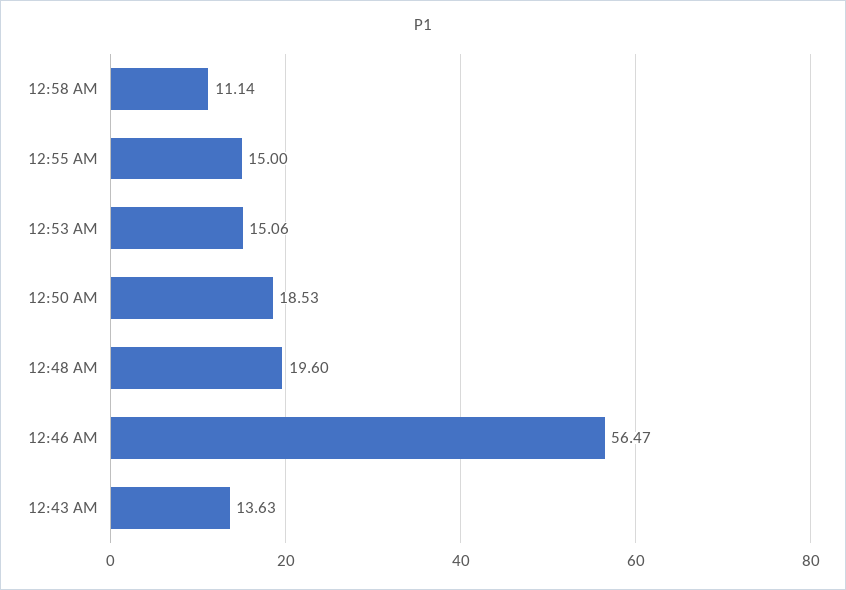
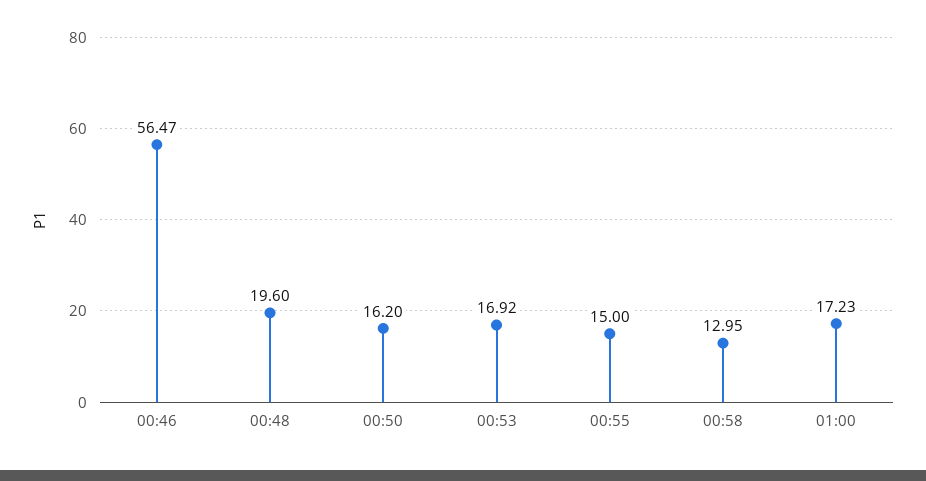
12:58 AM: 11.14 -> 12.95
12:53 AM: 15.06 -> 16.92
12:50 AM: 18.53 -> 16.2
12:43 AM: 13.63 -> none
01:00: none -> 17.23

